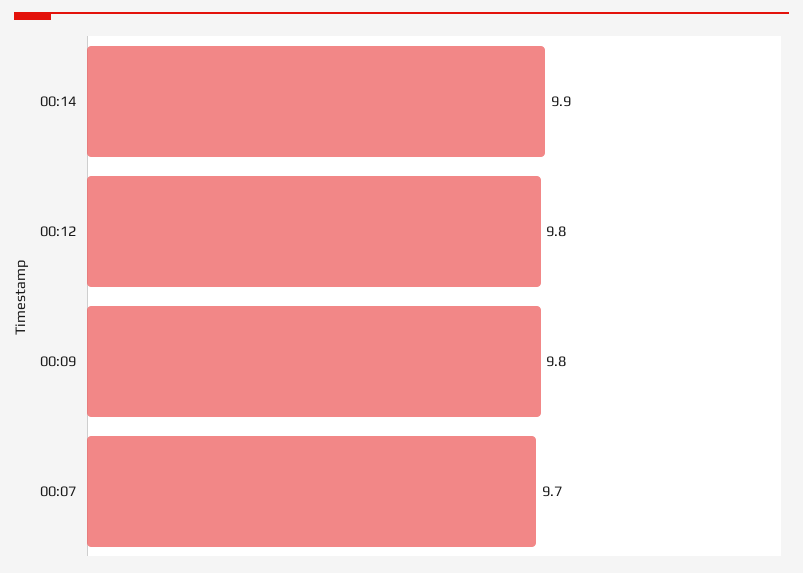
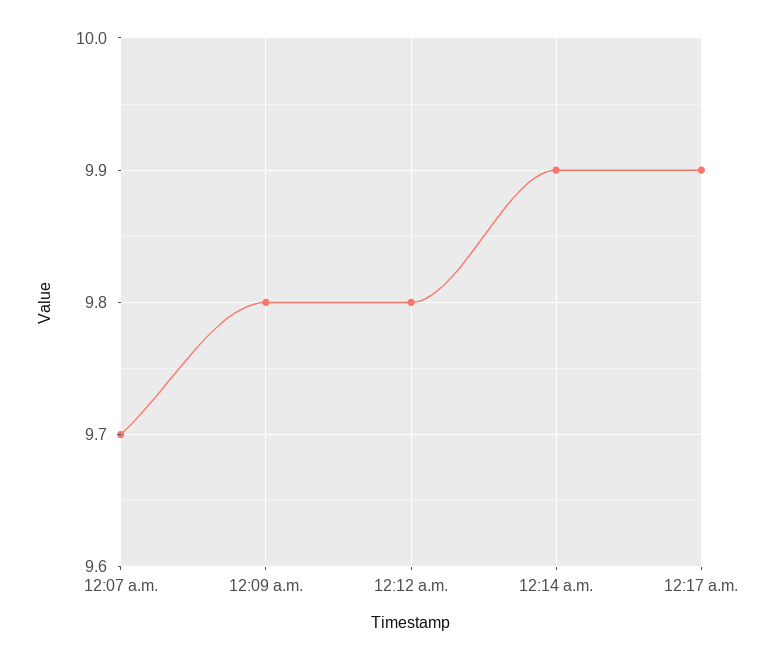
12:17 a.m.: none -> 9.9

